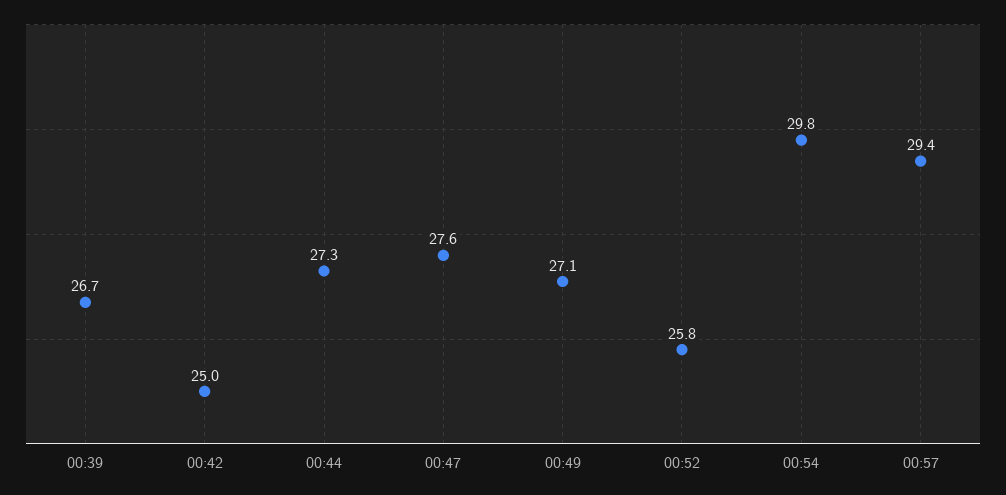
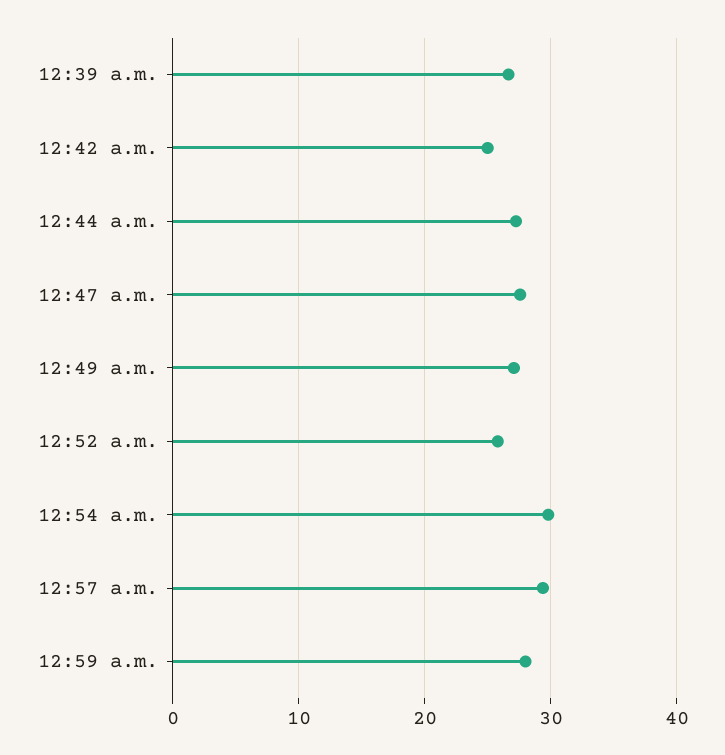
12:59 a.m.: none -> 28

